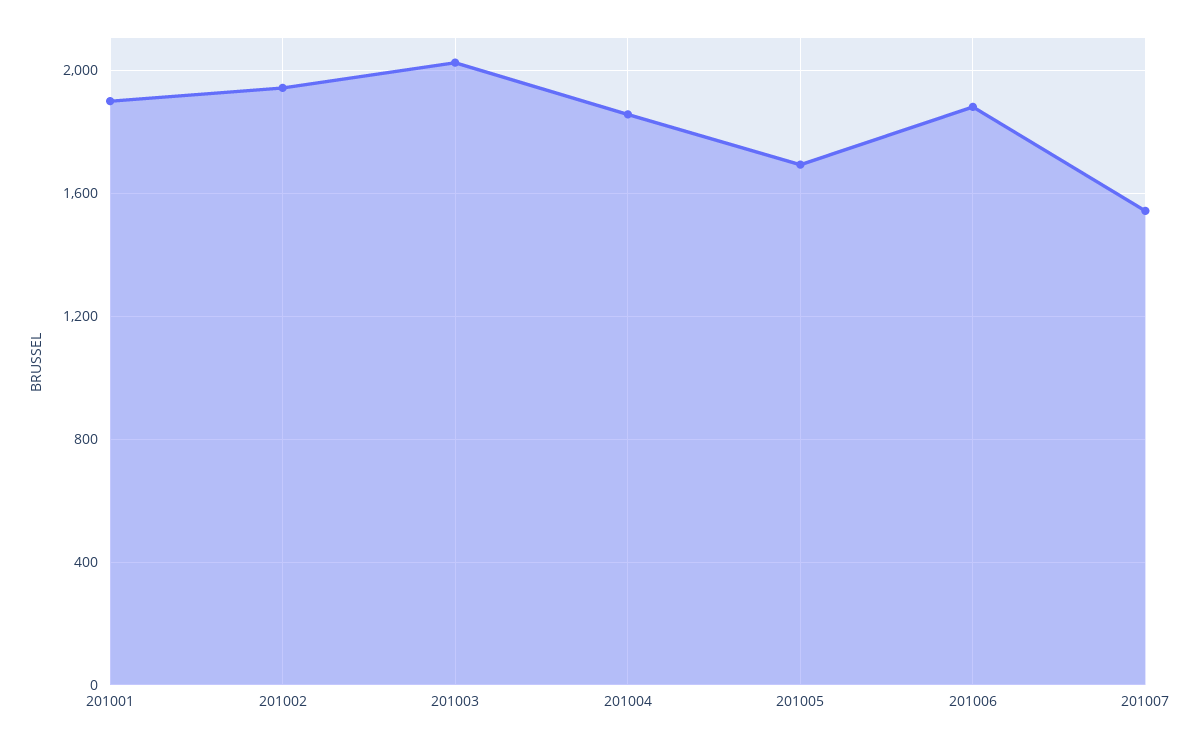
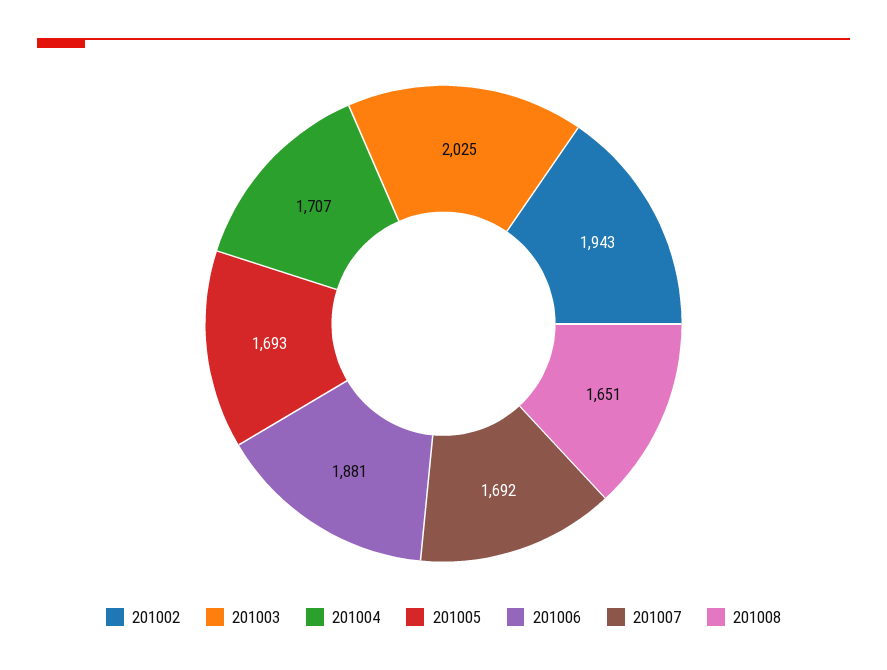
201001: 1900 -> none
201004: 1850 -> 1707
201007: 1550 -> 1692
201008: none -> 1651

